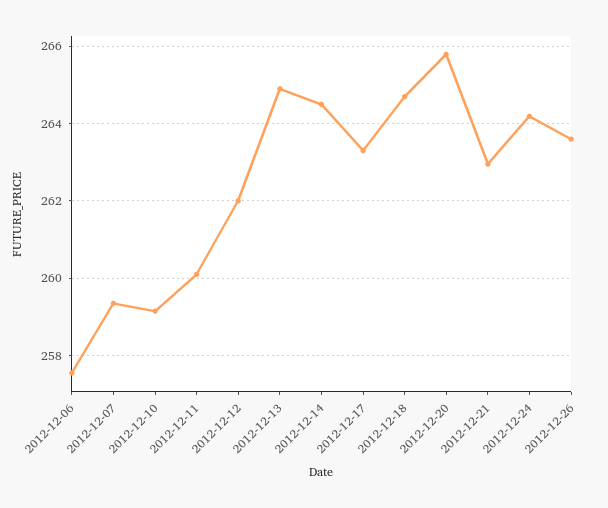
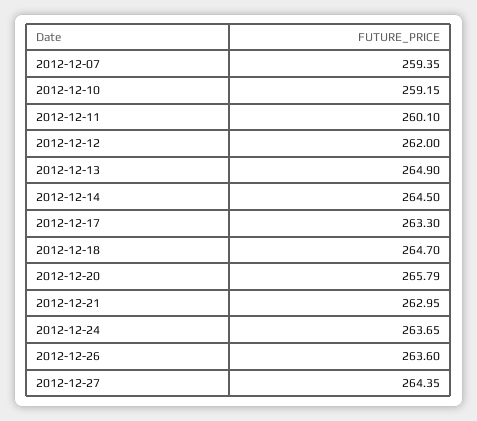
2012-12-06: 257.6 -> none
2012-12-24: 264.2 -> 263.65
2012-12-27: none -> 264.35

